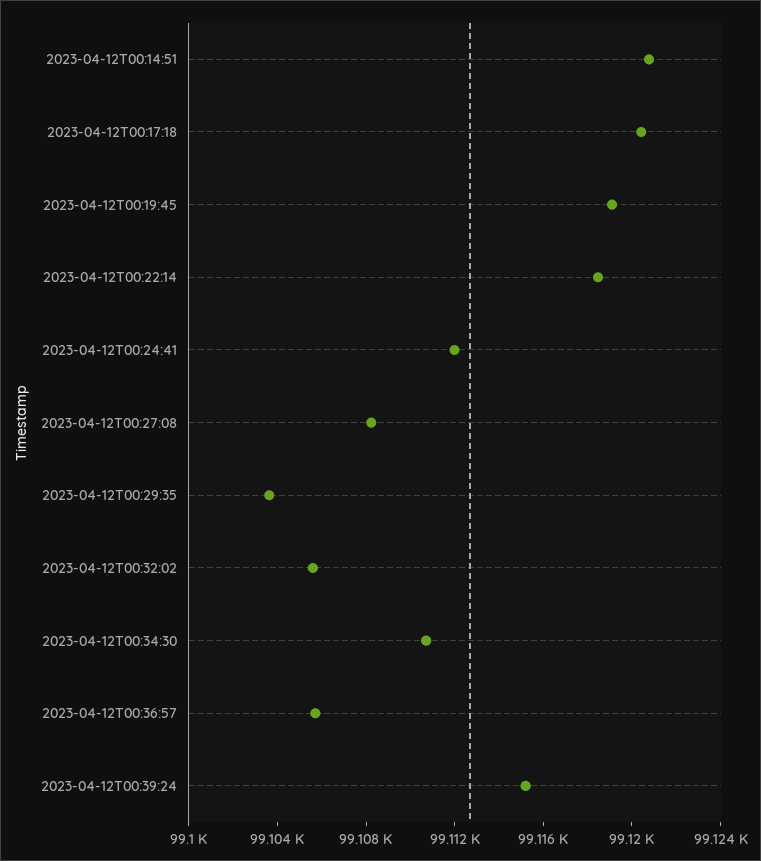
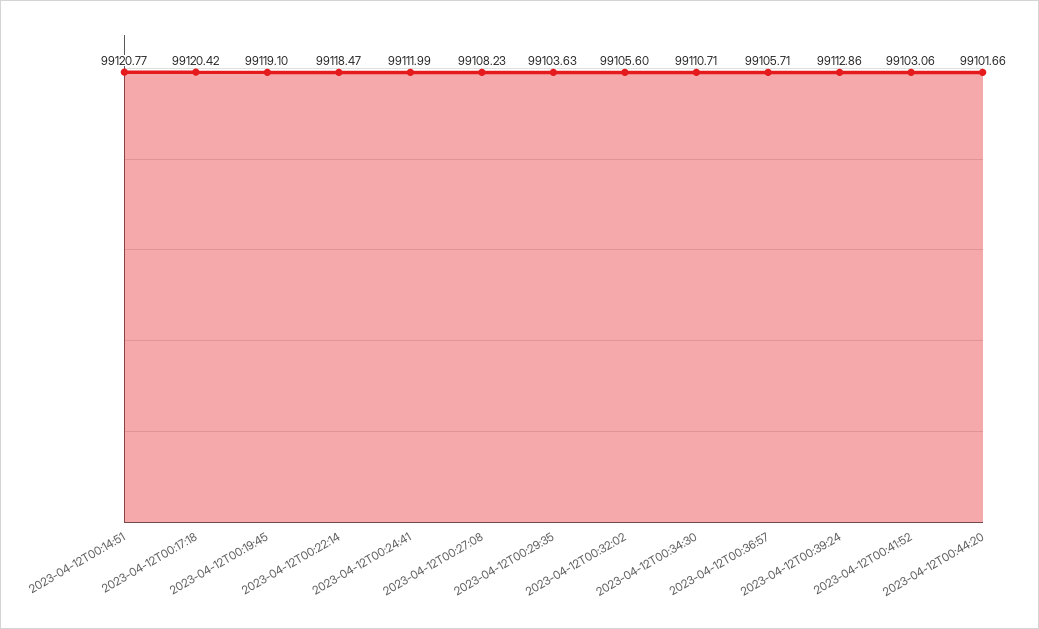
2023-04-12T00:39:24: 99115 -> 99112.86
2023-04-12T00:41:52: none -> 99103.06
2023-04-12T00:44:20: none -> 99101.66

